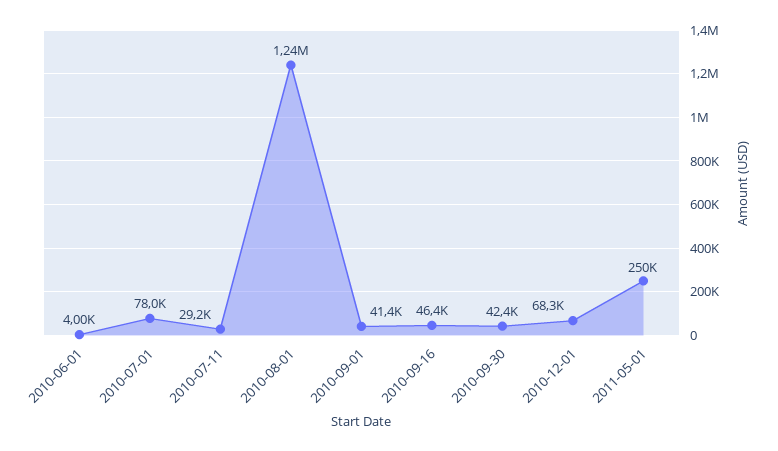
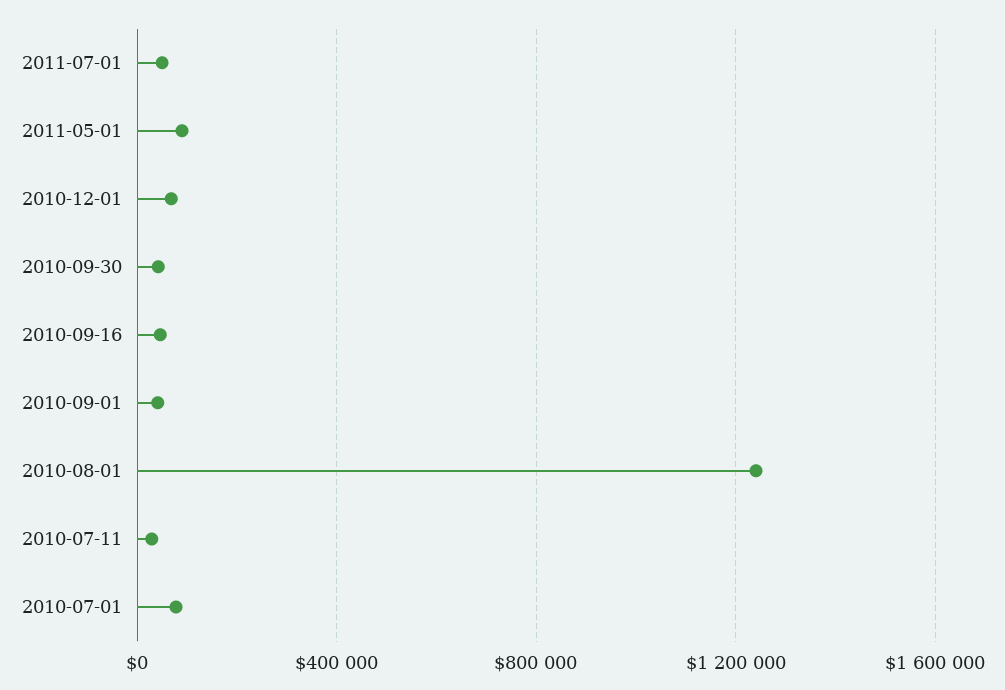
2010-06-01: 4000 -> none
2011-05-01: 250000 -> 100000
2011-07-01: none -> 50000

